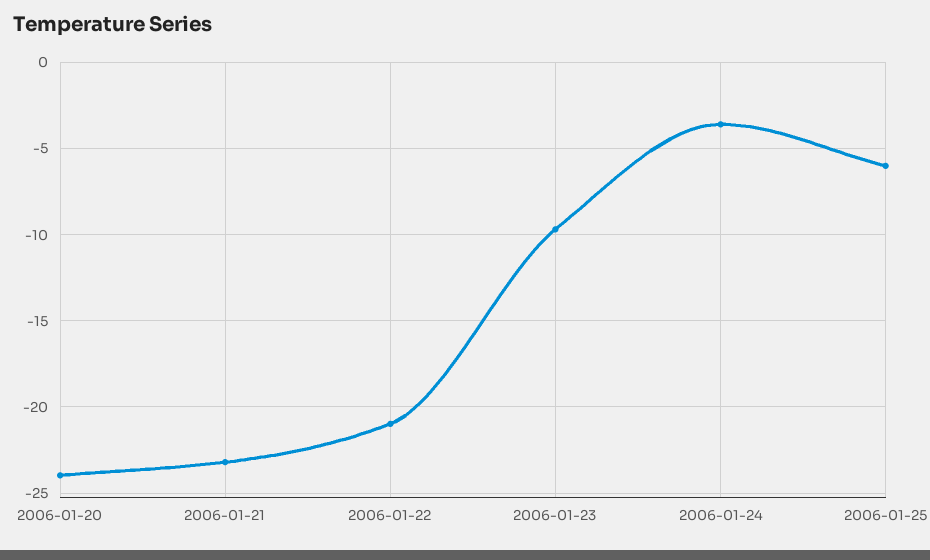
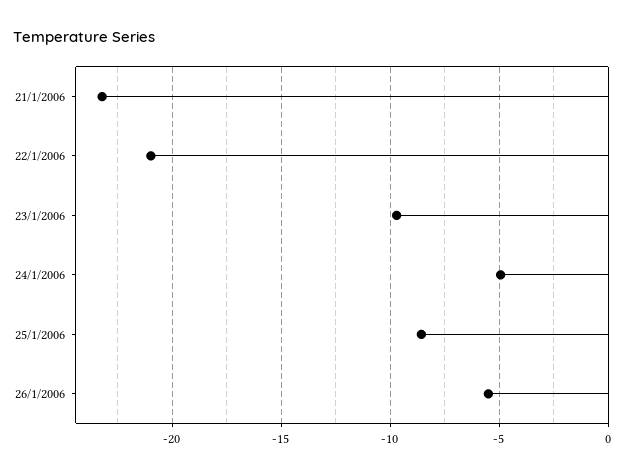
2006-01-20: -24 -> none
2006-01-24: -3.5 -> -5
2006-01-25: -6 -> -8.5
26/1/2006: none -> -5.5

